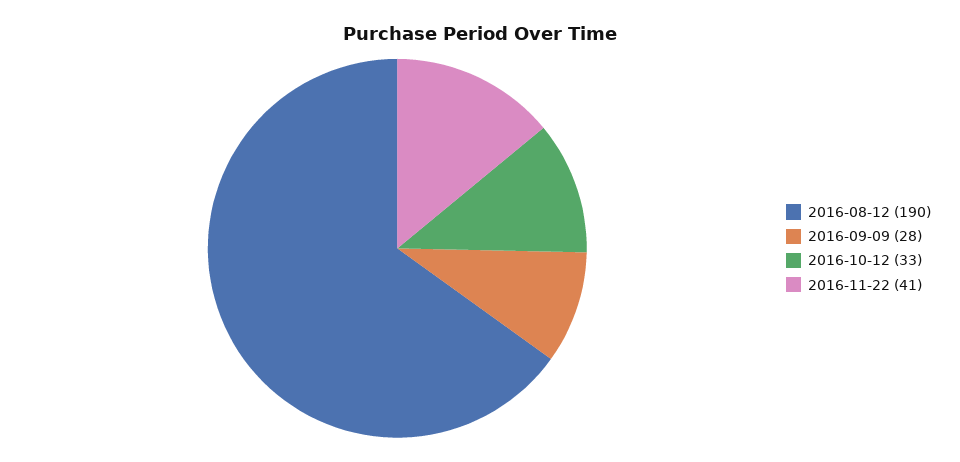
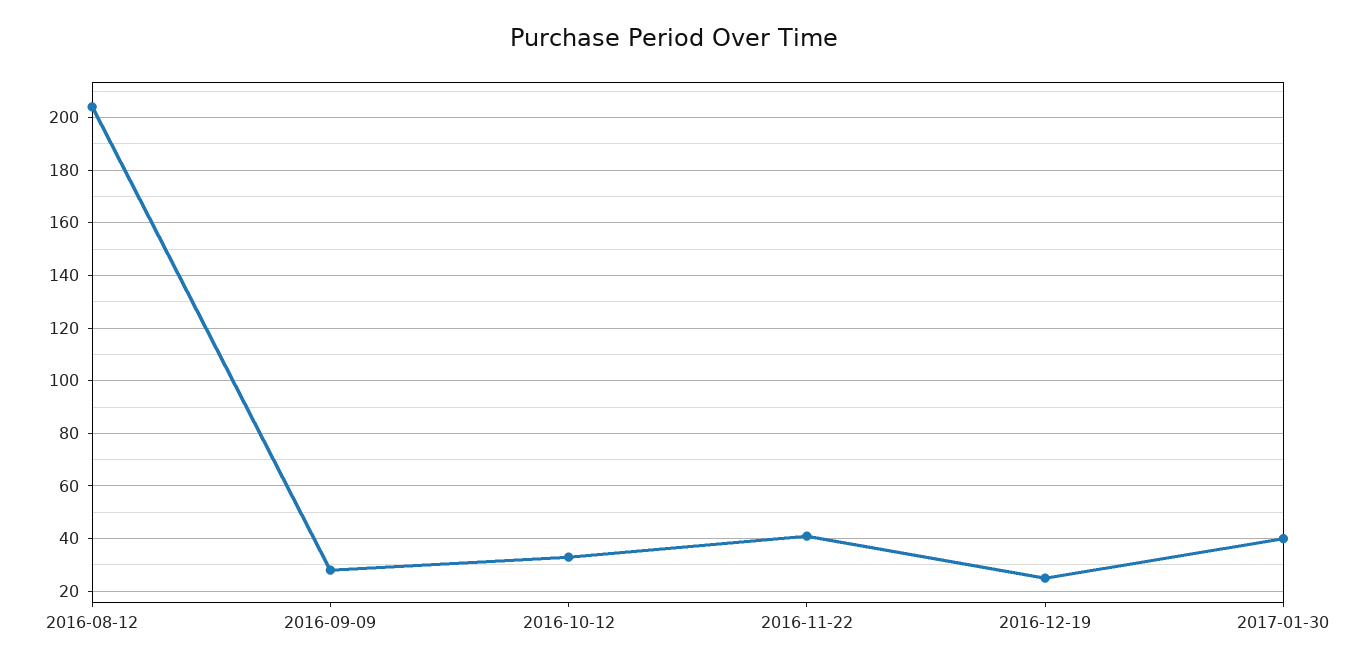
2016-08-12: 190 -> 205
2016-12-19: none -> 25
2017-01-30: none -> 40

